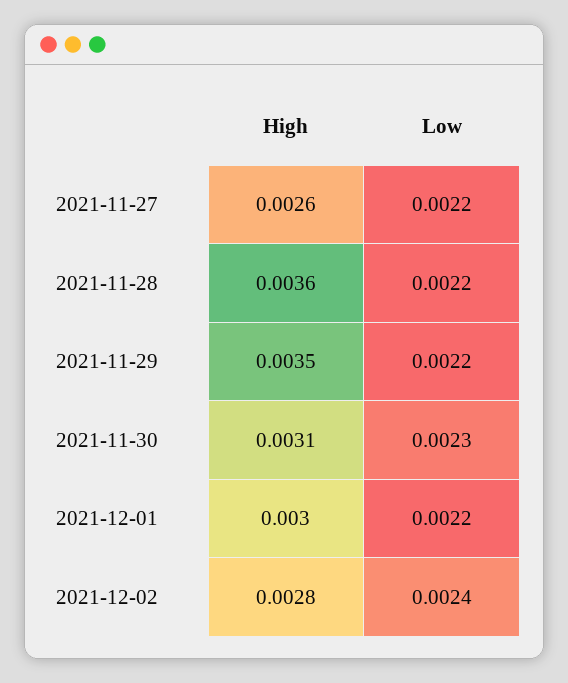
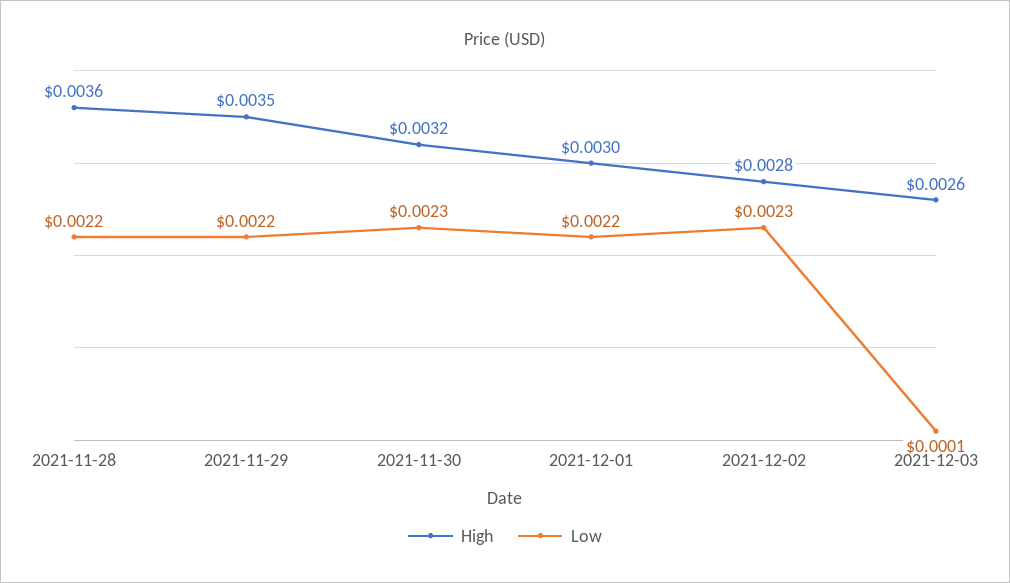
High, 2021-11-27: 0.0026 -> none
Low, 2021-11-27: 0.0022 -> none
High, 2021-11-30: 0.0031 -> 0.0032
Low, 2021-12-02: 0.0024 -> 0.0023
High, 2021-12-03: none -> 0.0026
Low, 2021-12-03: none -> 0.0001

